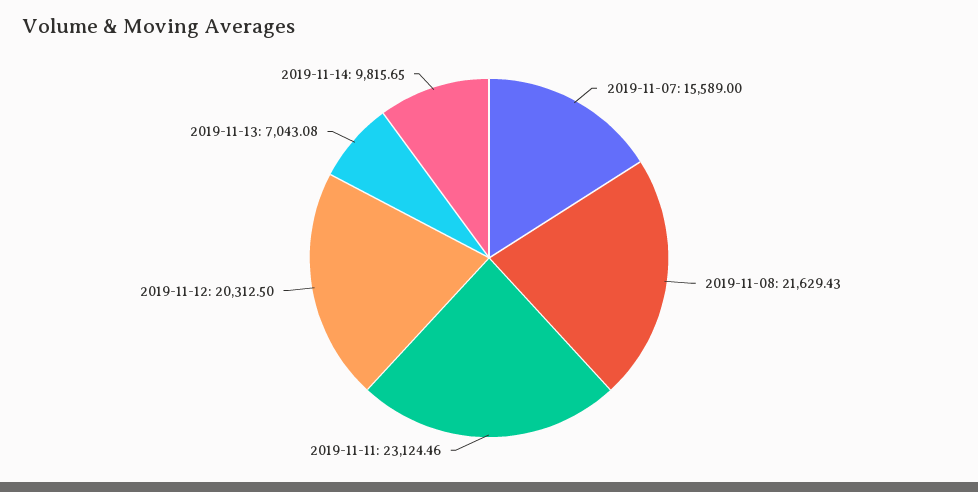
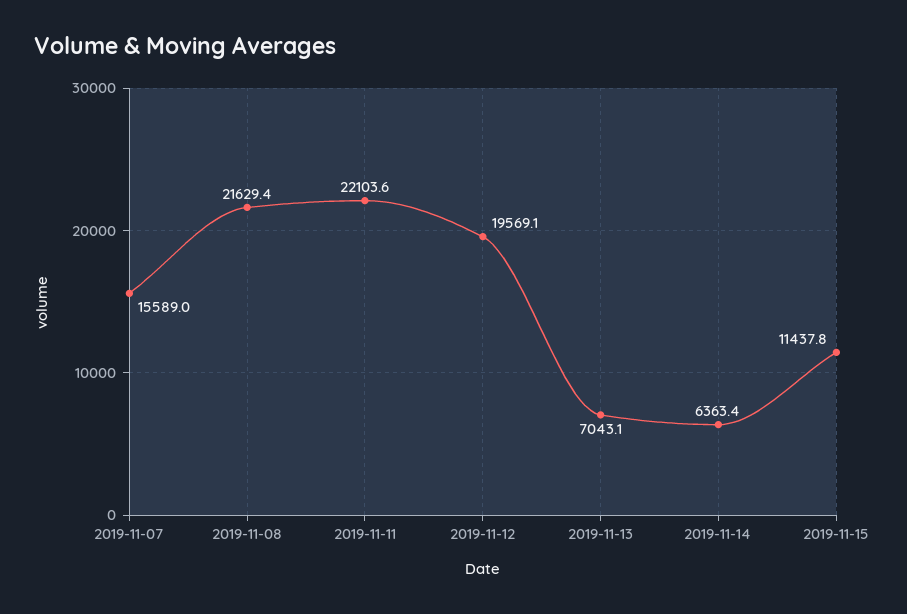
2019-11-11: 23124.46 -> 22103.6
2019-11-12: 20312.5 -> 19569.1
2019-11-14: 9815.65 -> 6363.4
2019-11-15: none -> 11437.8

